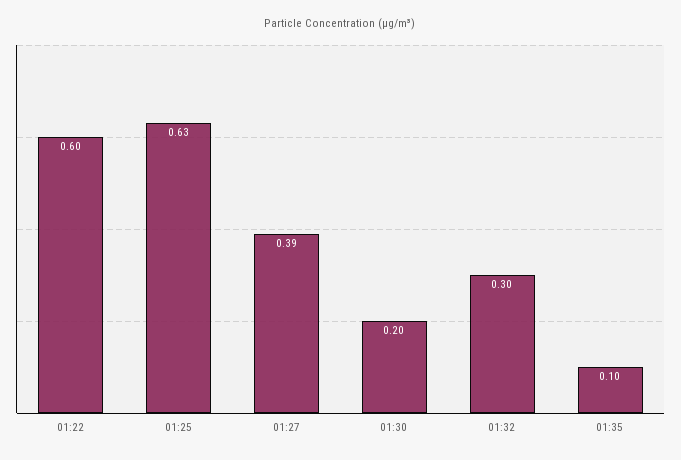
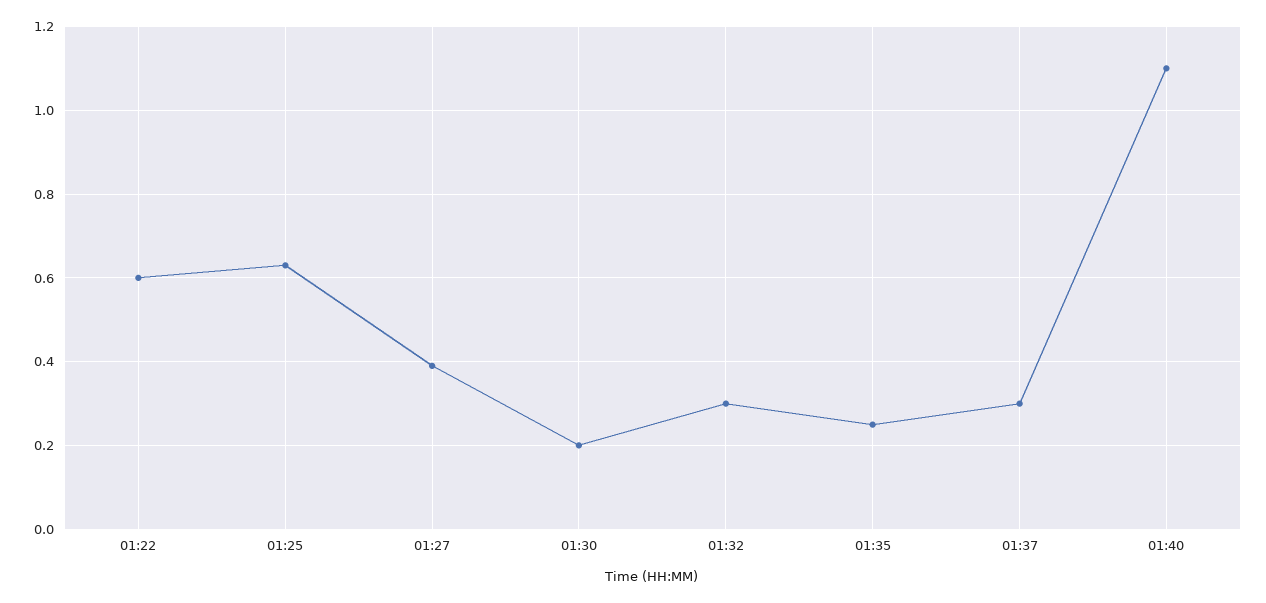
01:35: 0.1 -> 0.25
01:37: none -> 0.3
01:40: none -> 1.1

